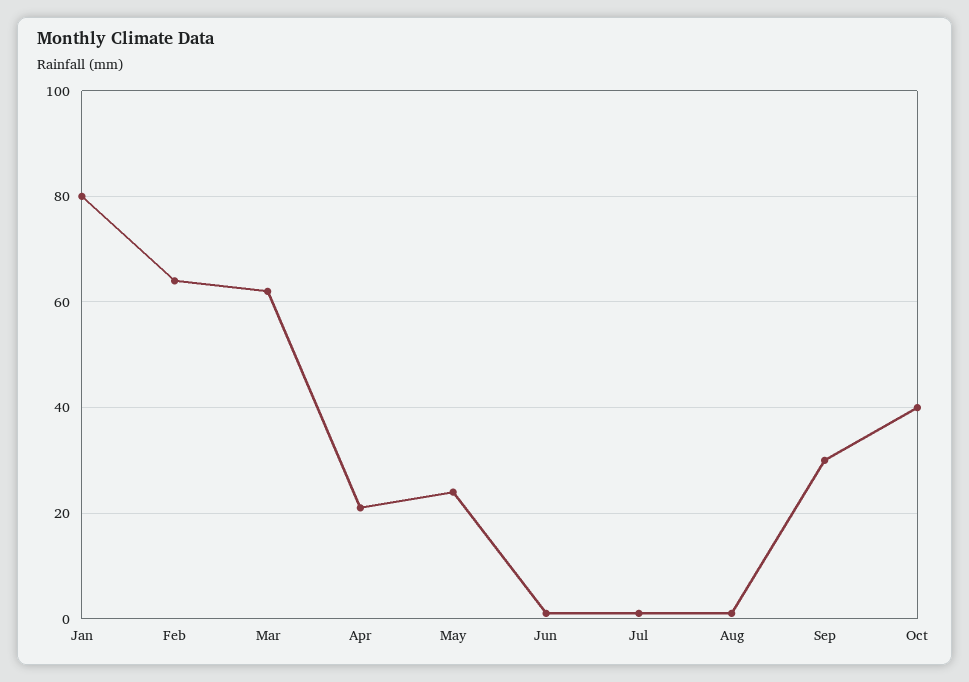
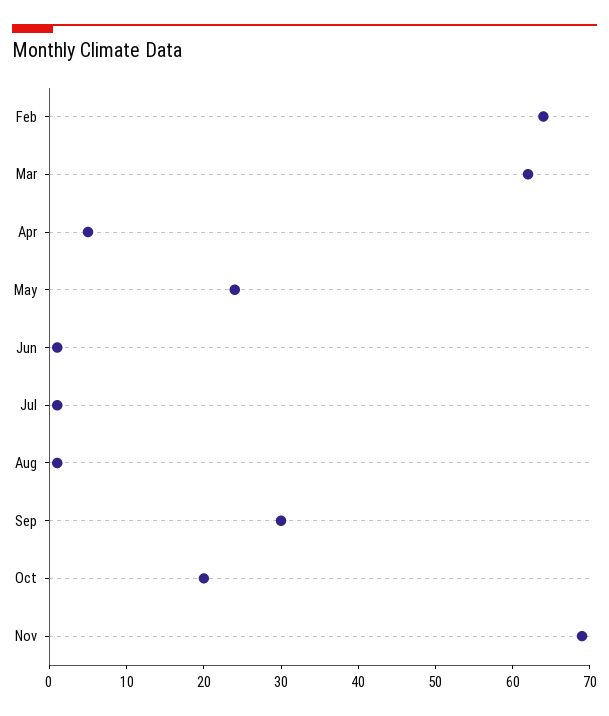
Jan: 80 -> none
Apr: 20 -> 5
Oct: 40 -> 20
Nov: none -> 70

